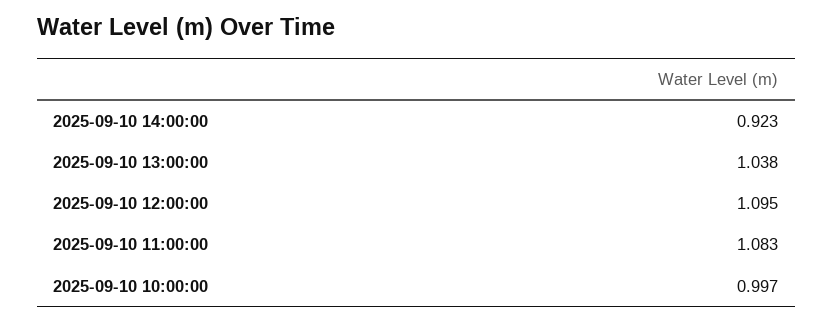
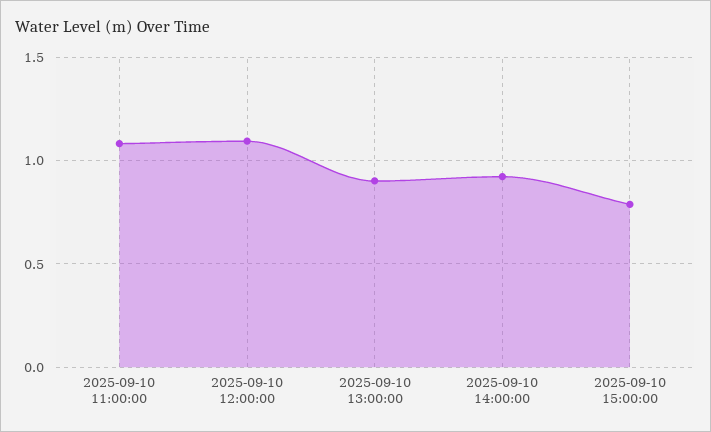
2025-09-10 13:00:00: 1.038 -> 0.9
2025-09-10 10:00:00: 0.997 -> none
2025-09-10 15:00:00: none -> 0.8

